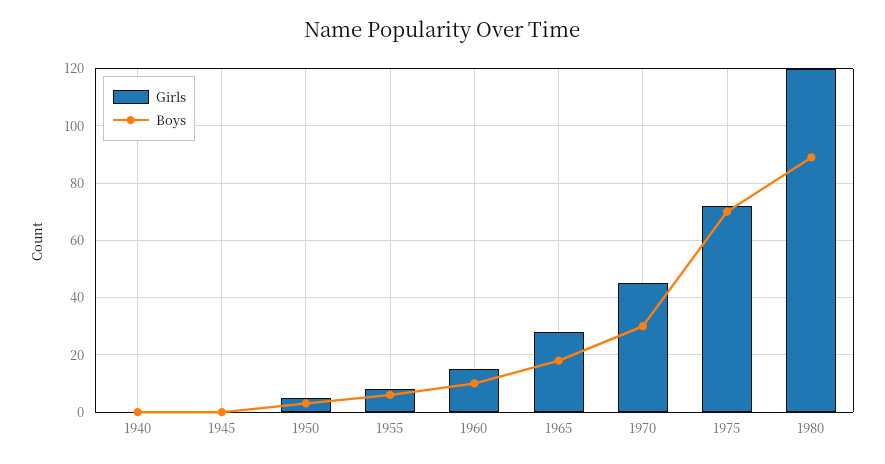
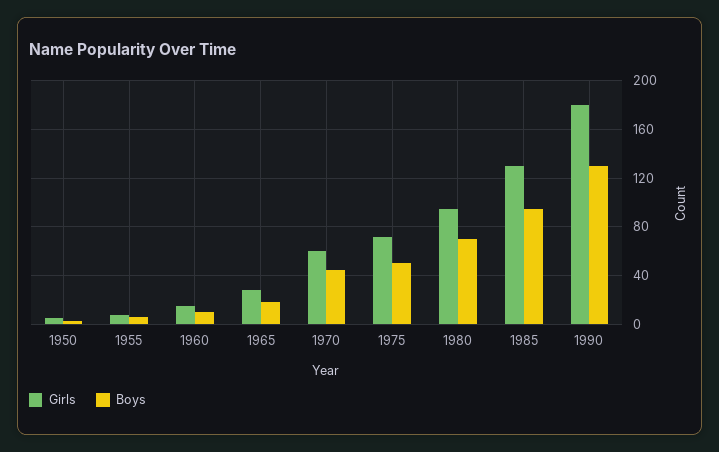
Girls, 1940: 0 -> none
Boys, 1940: 0 -> none
Girls, 1945: 0 -> none
Boys, 1945: 0 -> none
Girls, 1970: 45 -> 60
Boys, 1970: 30 -> 45
Boys, 1975: 70 -> 50
Girls, 1980: 120 -> 95
Boys, 1980: 90 -> 70
Girls, 1985: none -> 130
Boys, 1985: none -> 95
Girls, 1990: none -> 180
Boys, 1990: none -> 130

